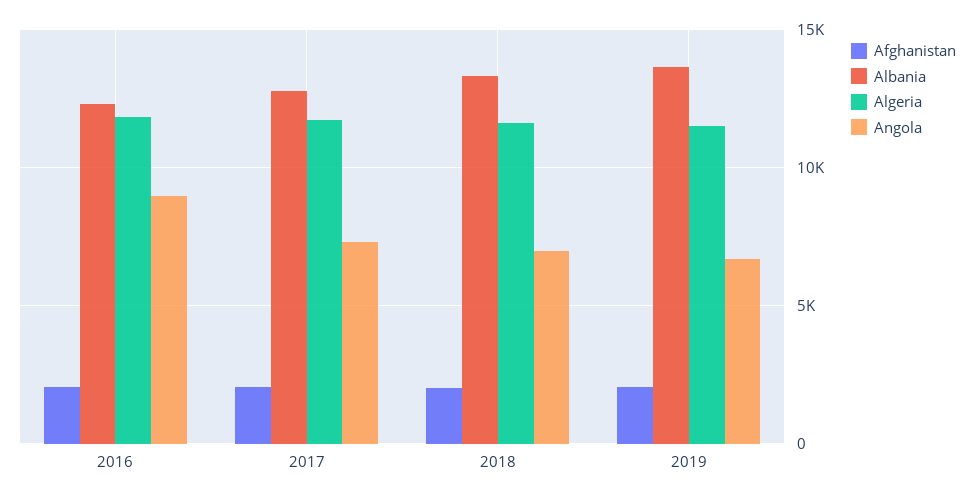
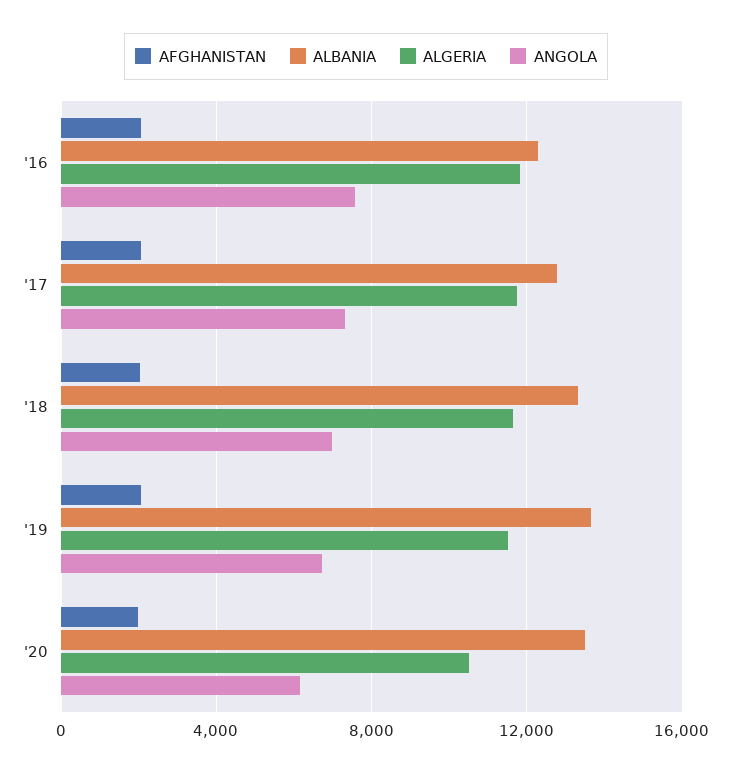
Angola, 2016: 9000 -> 7500
Afghanistan, '20: none -> 2000
Albania, '20: none -> 13500
Algeria, '20: none -> 10500
Angola, '20: none -> 6000

